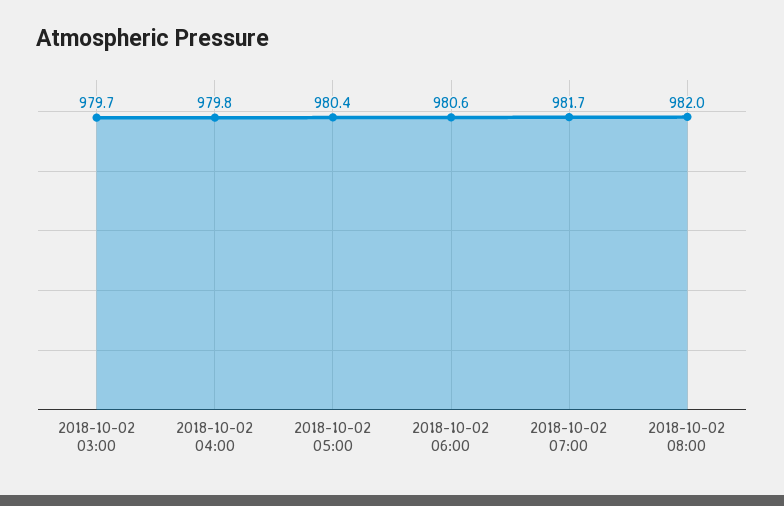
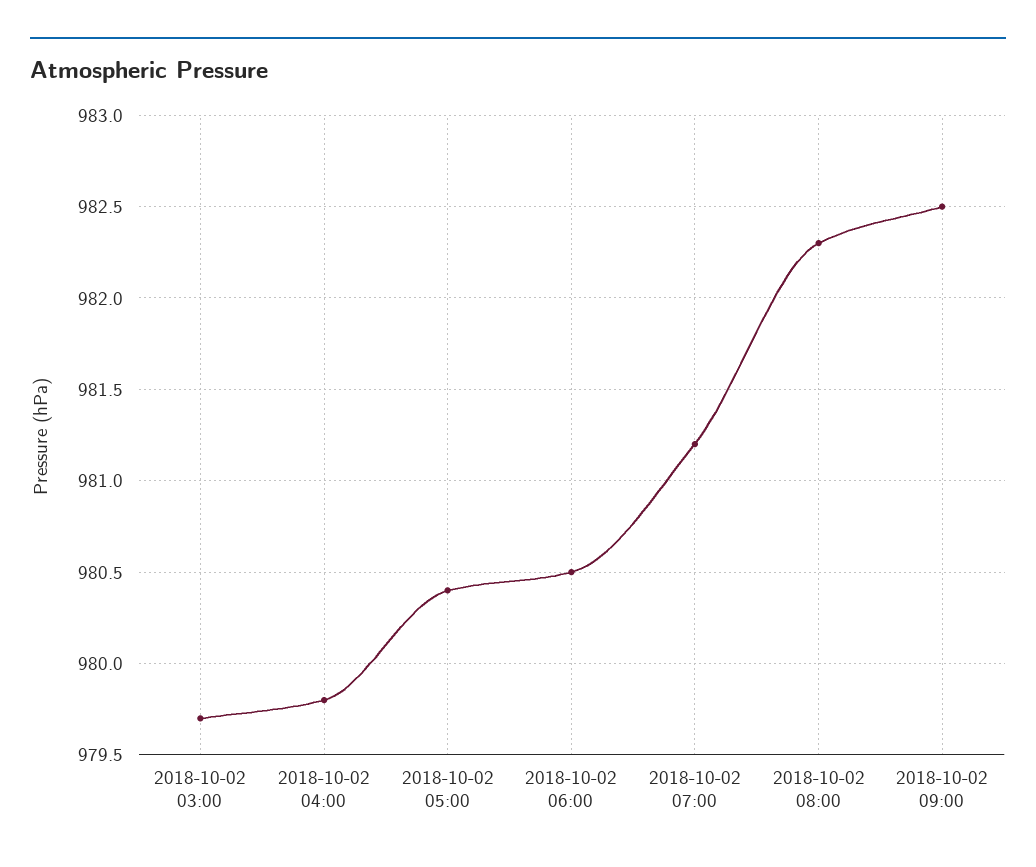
2018-10-02 06:00: 980.6 -> 980.5
2018-10-02 07:00: 981.7 -> 981.2
2018-10-02 08:00: 982 -> 982.3
2018-10-02 09:00: none -> 982.5

